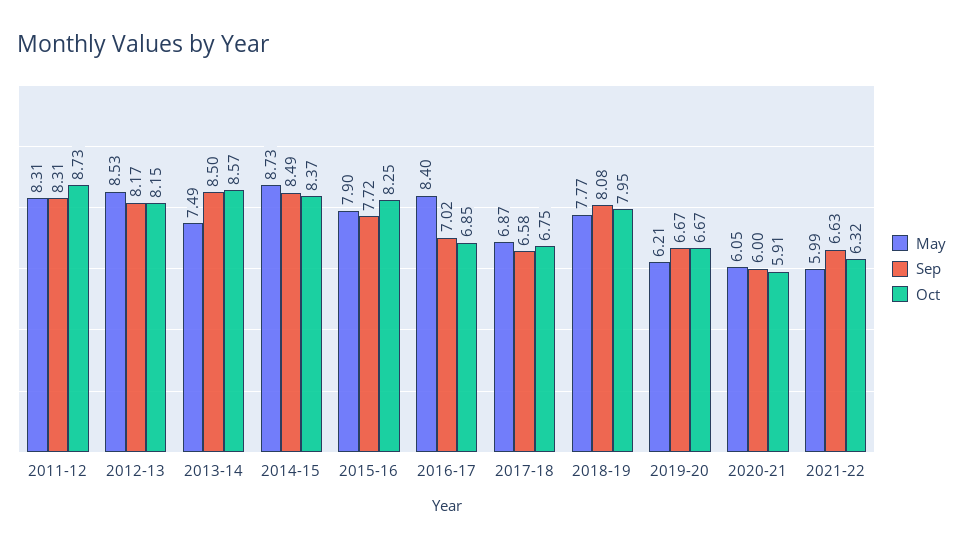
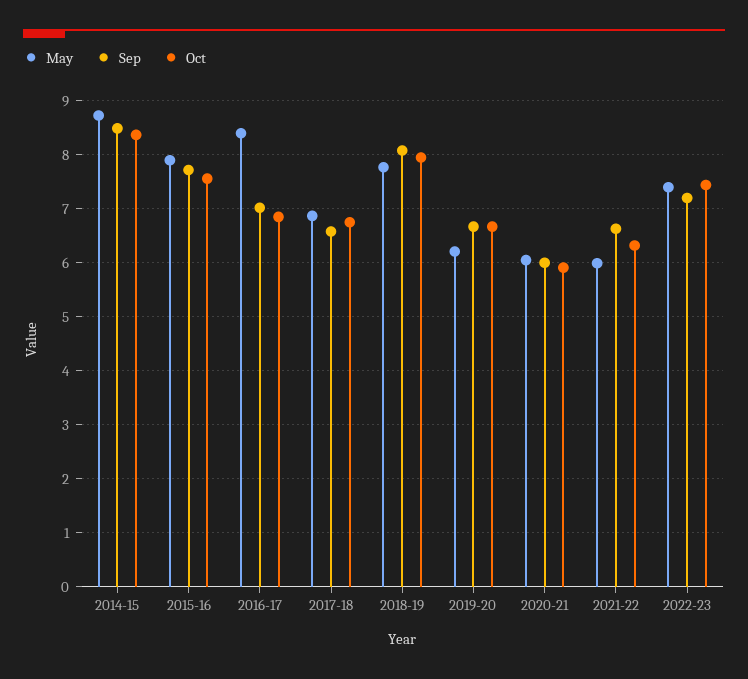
May, 2011-12: 8.31 -> none
Sep, 2011-12: 8.31 -> none
Oct, 2011-12: 8.73 -> none
May, 2012-13: 8.53 -> none
Sep, 2012-13: 8.17 -> none
Oct, 2012-13: 8.15 -> none
May, 2013-14: 7.49 -> none
Sep, 2013-14: 8.5 -> none
Oct, 2013-14: 8.57 -> none
Oct, 2015-16: 8.25 -> 7.6
May, 2022-23: none -> 7.4
Sep, 2022-23: none -> 7.2
Oct, 2022-23: none -> 7.4

